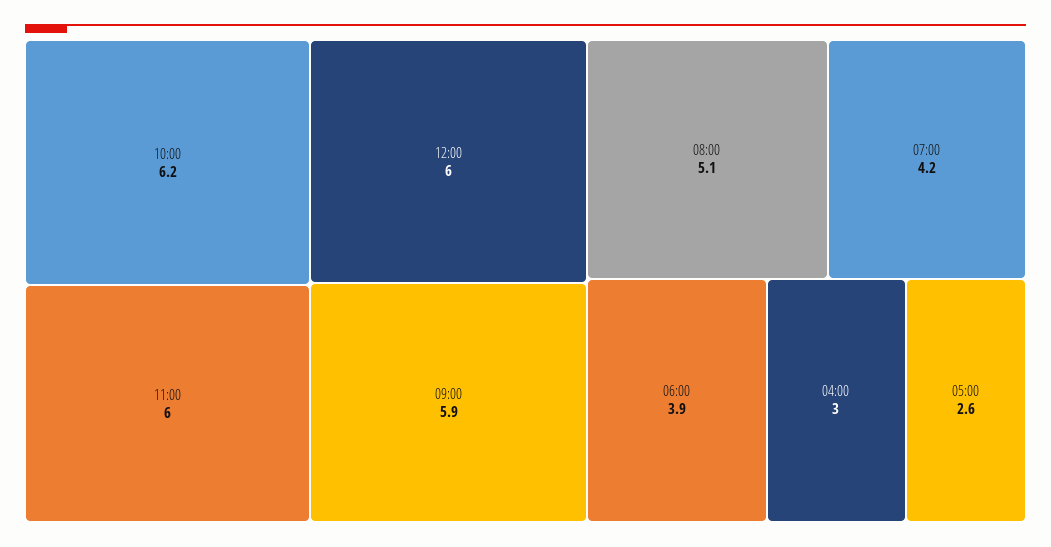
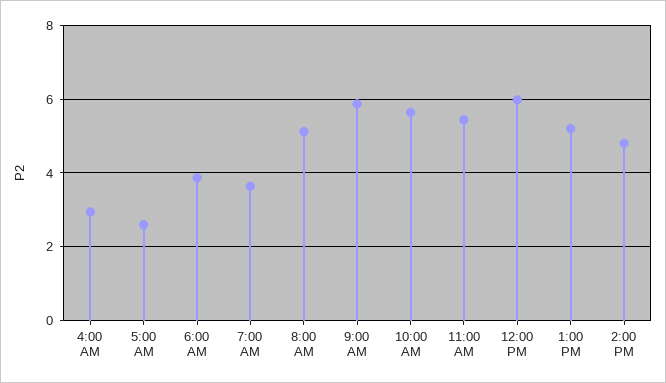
10:00: 6.2 -> 5.6
11:00: 6 -> 5.4
07:00: 4.2 -> 3.6
1:00 PM: none -> 5.2
2:00 PM: none -> 4.8

